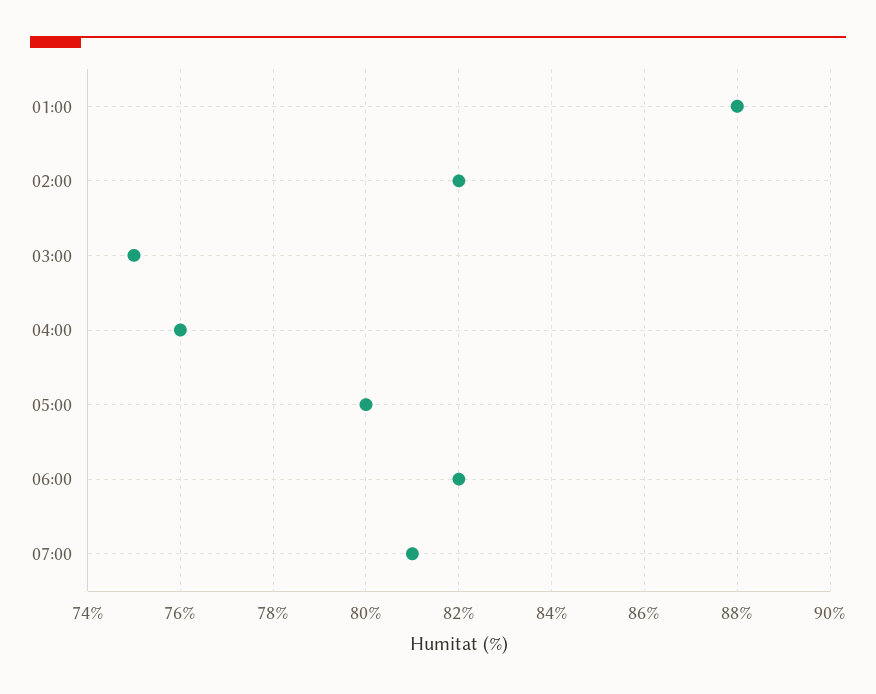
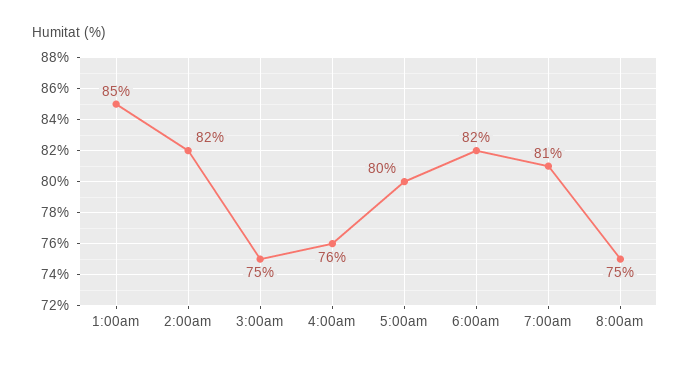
01:00: 88 -> 85
8:00am: none -> 75

